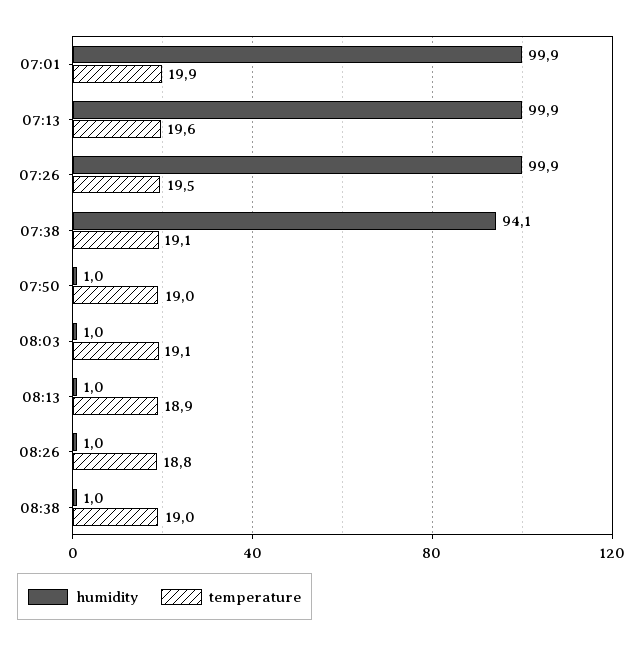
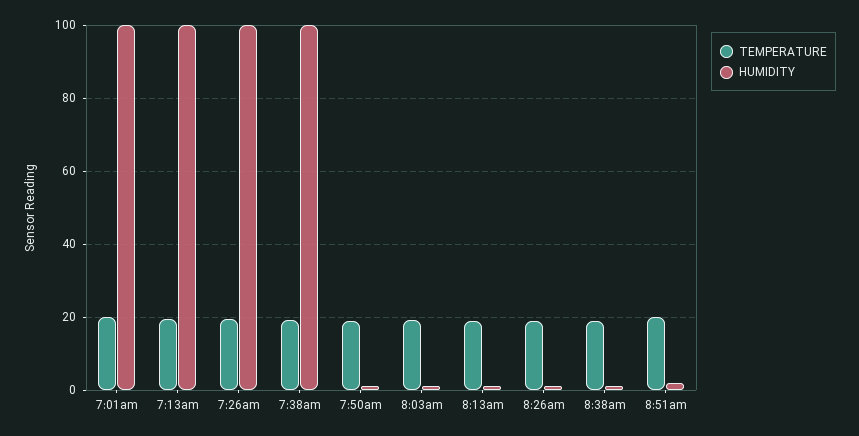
humidity, 07:38: 94.1 -> 100
temperature, 8:51am: none -> 20
humidity, 8:51am: none -> 2

